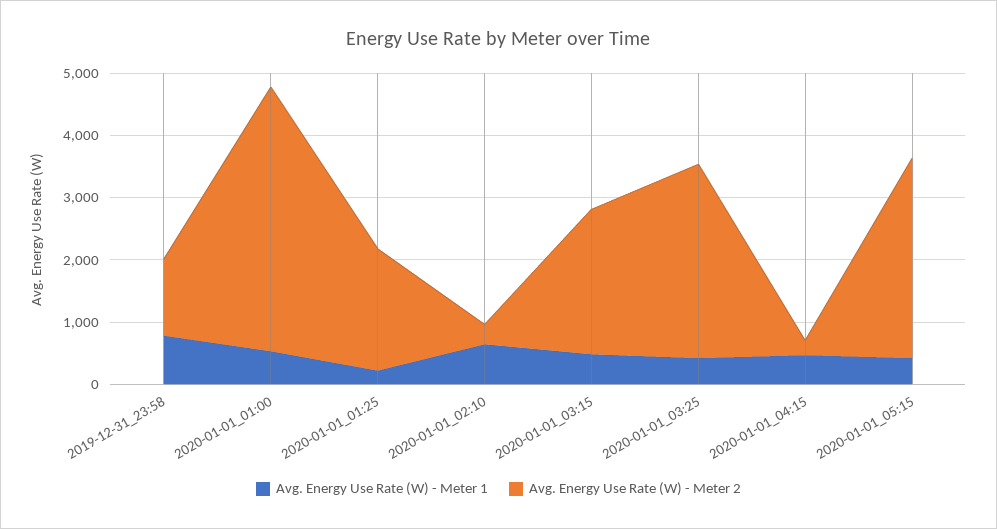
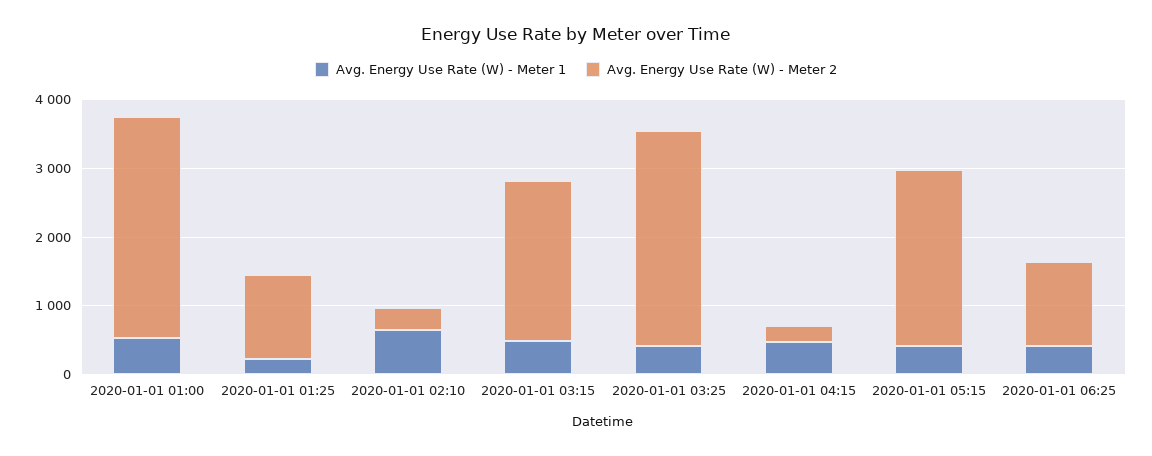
Avg. Energy Use Rate (W) - Meter 1, 2019-12-31_23:58: 800 -> none
Avg. Energy Use Rate (W) - Meter 2, 2019-12-31_23:58: 1200 -> none
Avg. Energy Use Rate (W) - Meter 2, 2020-01-01_01:00: 4200 -> 3200
Avg. Energy Use Rate (W) - Meter 2, 2020-01-01_01:25: 2000 -> 1200
Avg. Energy Use Rate (W) - Meter 2, 2020-01-01_05:15: 3200 -> 2600
Avg. Energy Use Rate (W) - Meter 1, 2020-01-01 06:25: none -> 400
Avg. Energy Use Rate (W) - Meter 2, 2020-01-01 06:25: none -> 1200

